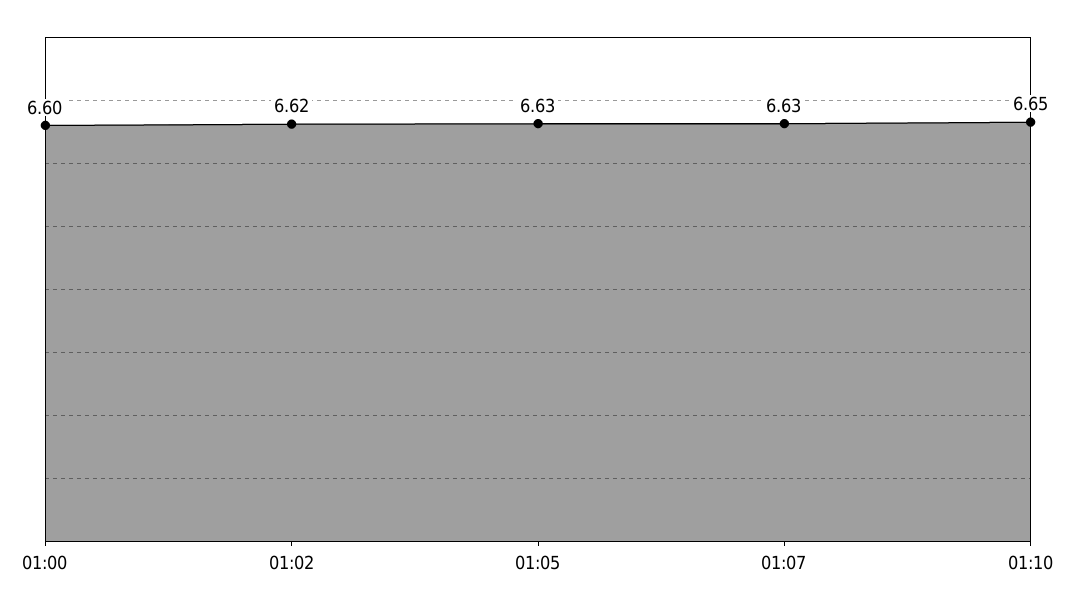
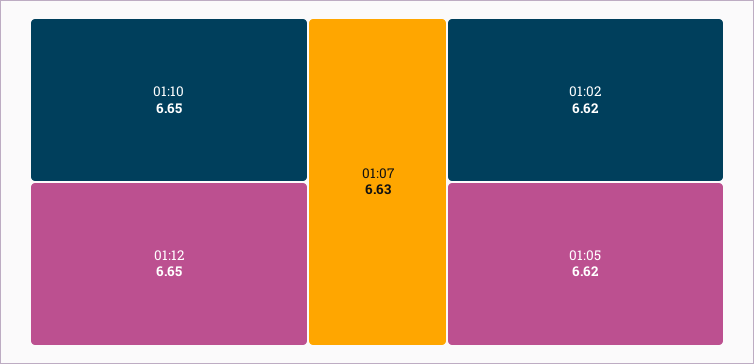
01:00: 6.6 -> none
01:05: 6.63 -> 6.62
01:12: none -> 6.65

